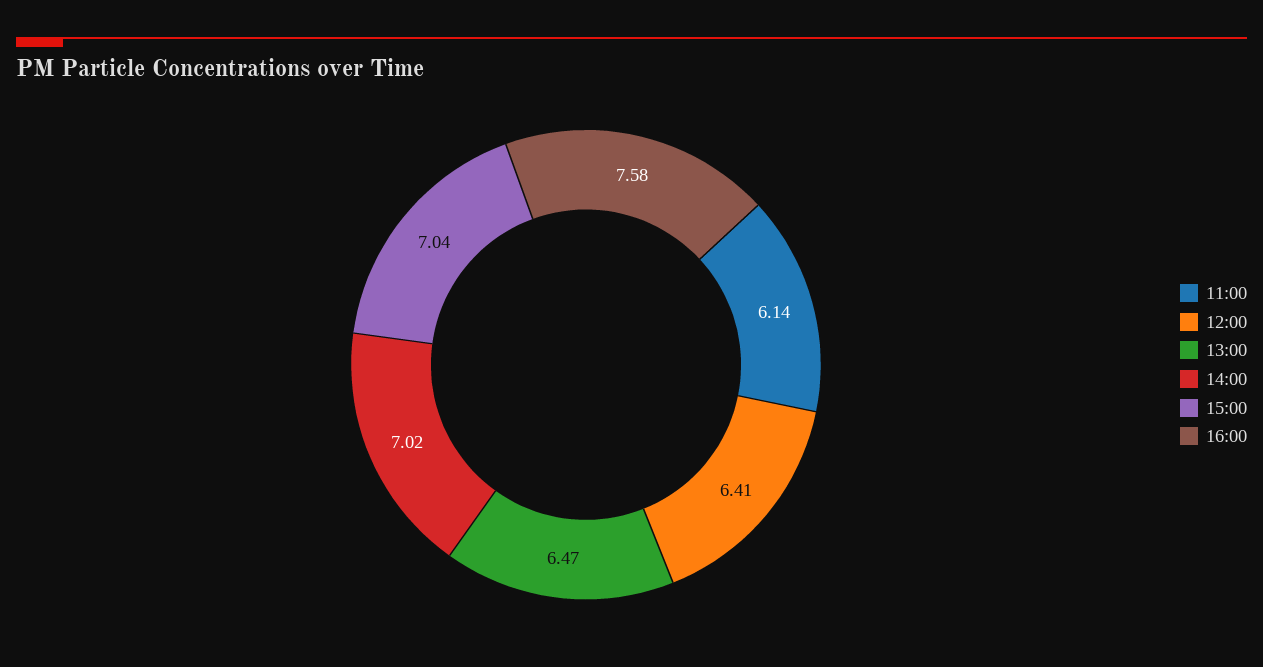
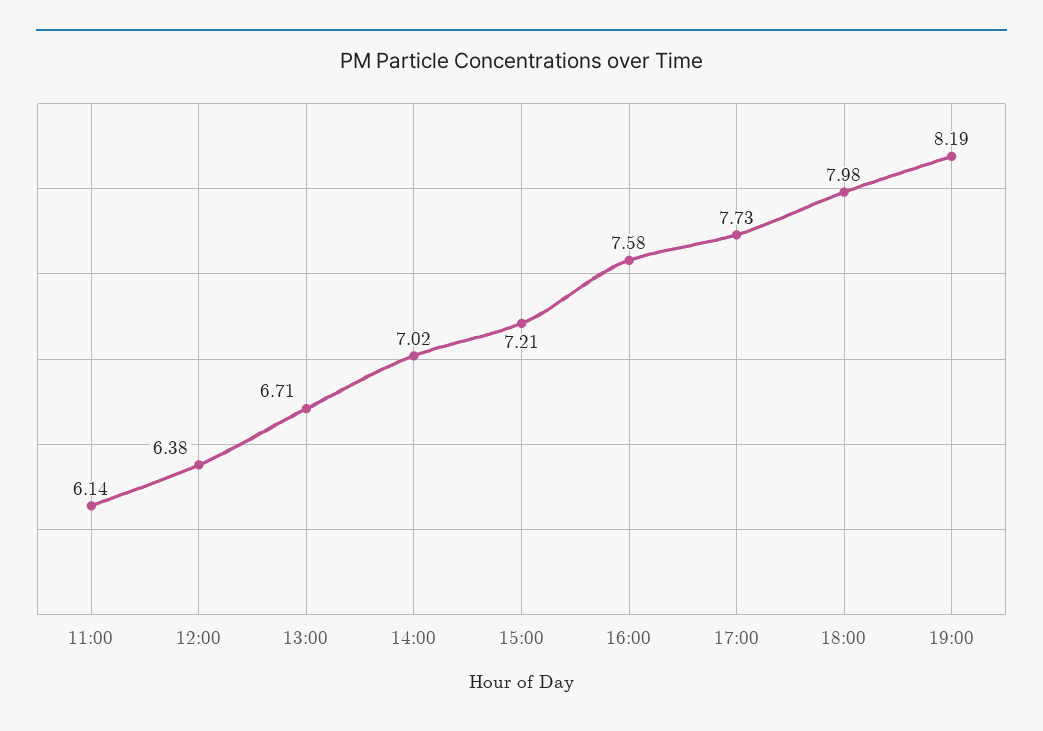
12:00: 6.41 -> 6.38
13:00: 6.47 -> 6.71
15:00: 7.04 -> 7.21
17:00: none -> 7.73
18:00: none -> 7.98
19:00: none -> 8.19

